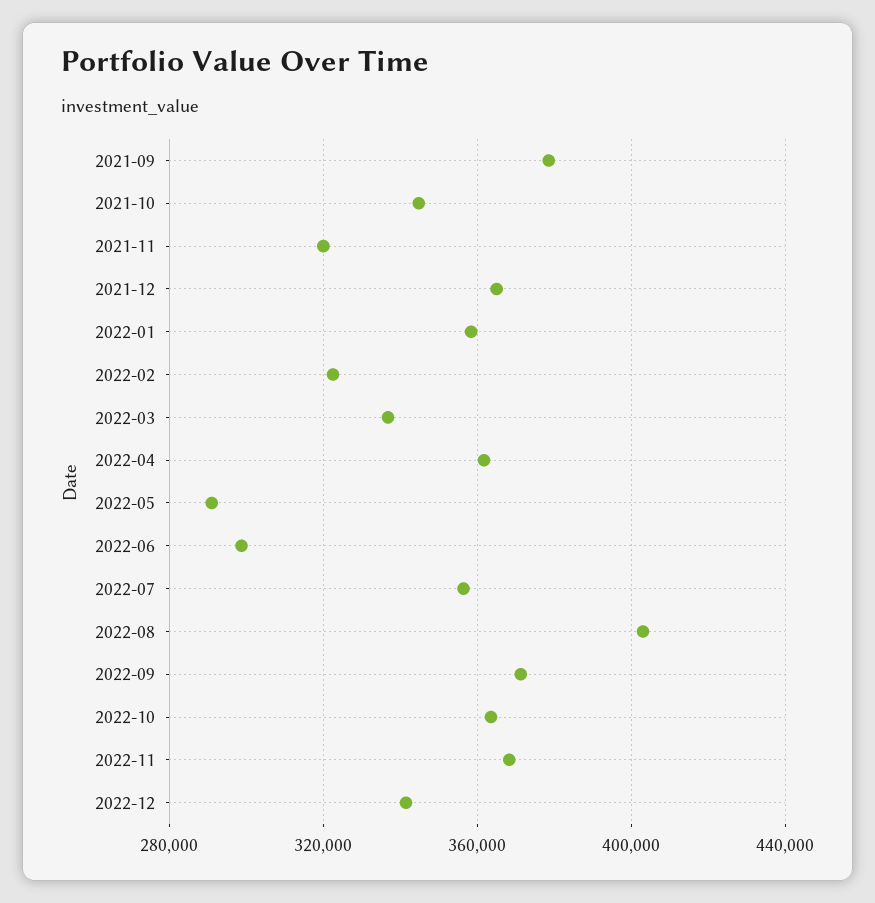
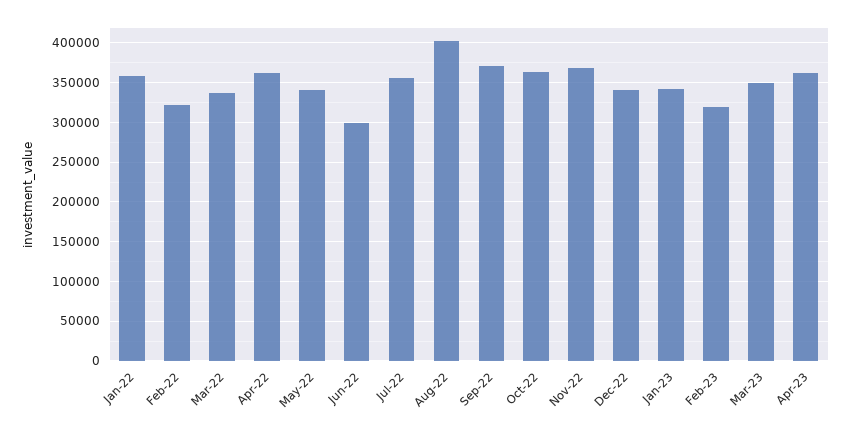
2021-09: 380000 -> none
2021-10: 345000 -> none
2021-11: 320000 -> none
2021-12: 365000 -> none
2022-05: 290000 -> 340000
Jan-23: none -> 340000
Feb-23: none -> 320000
Mar-23: none -> 350000
Apr-23: none -> 360000

